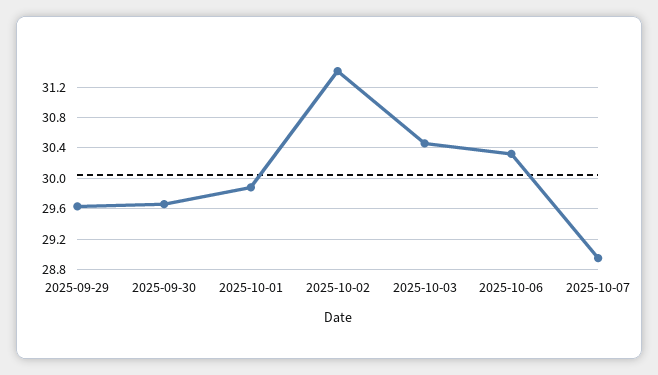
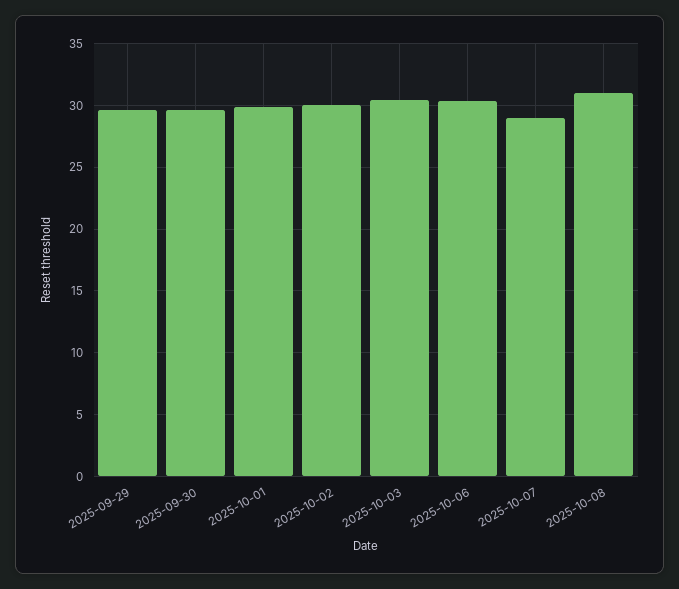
2025-10-02: 31.4 -> 30
2025-10-08: none -> 31

